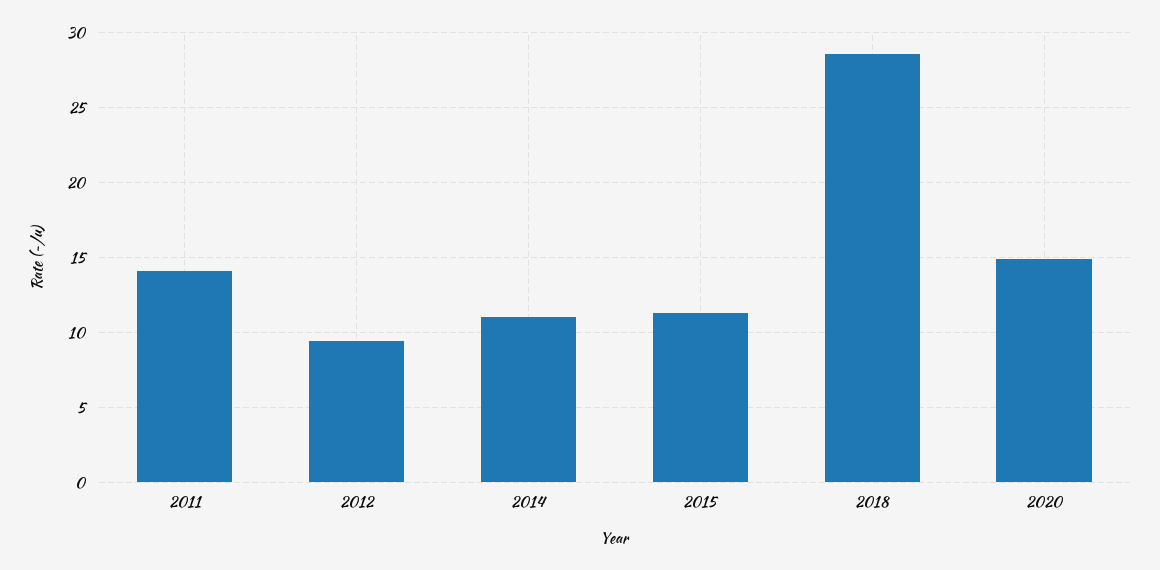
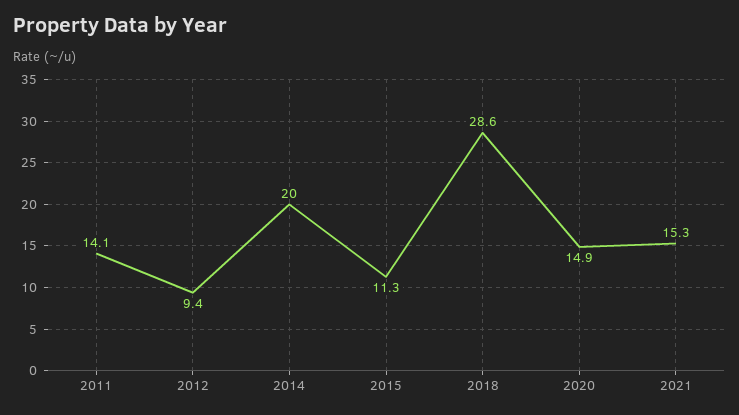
2014: 11 -> 20
2021: none -> 15.3

